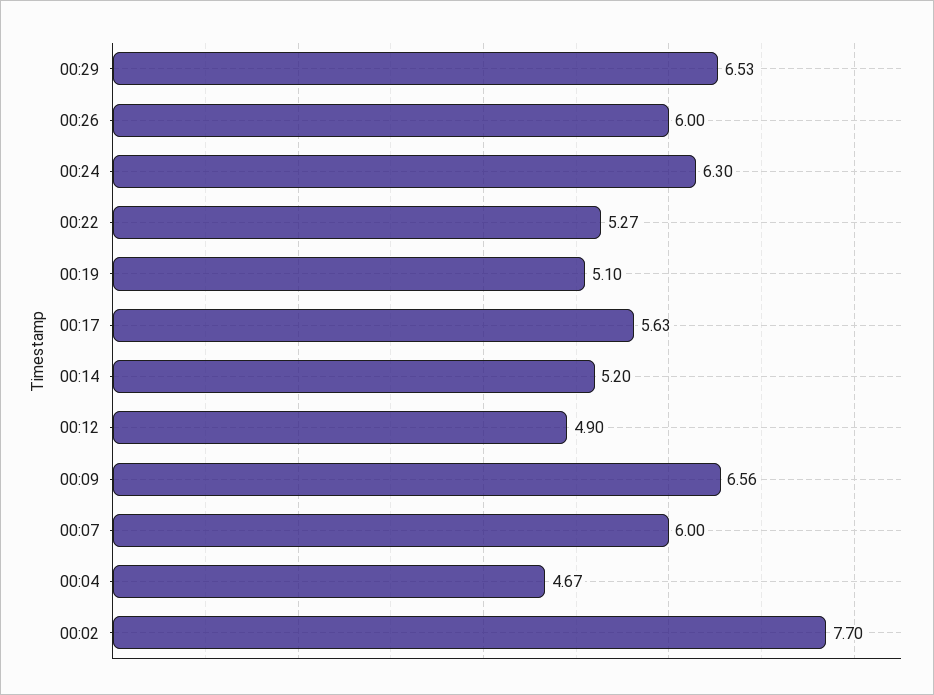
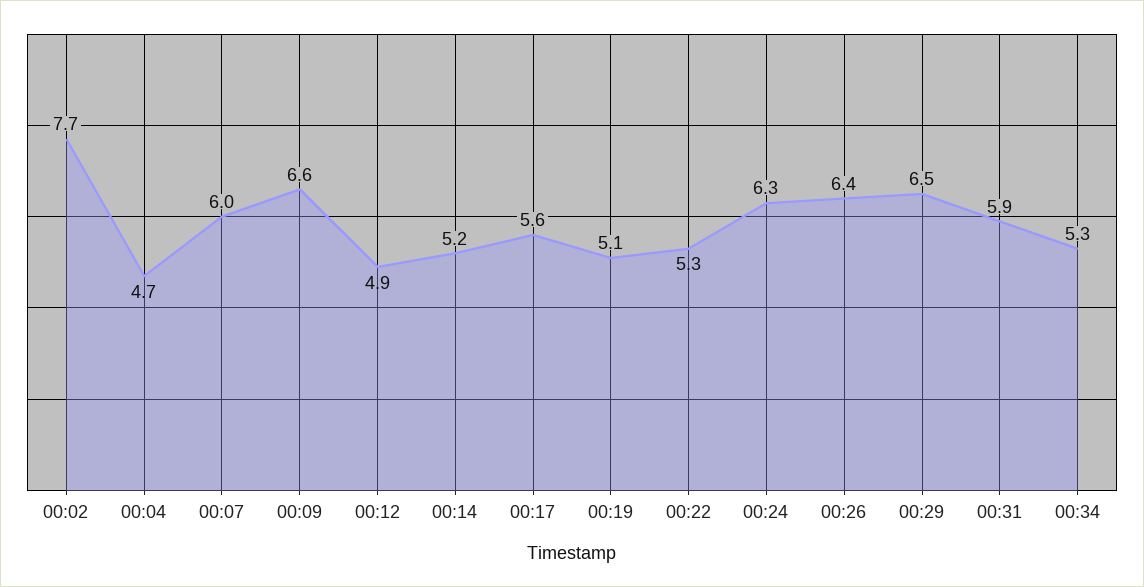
00:26: 6 -> 6.4
00:31: none -> 5.9
00:34: none -> 5.3

